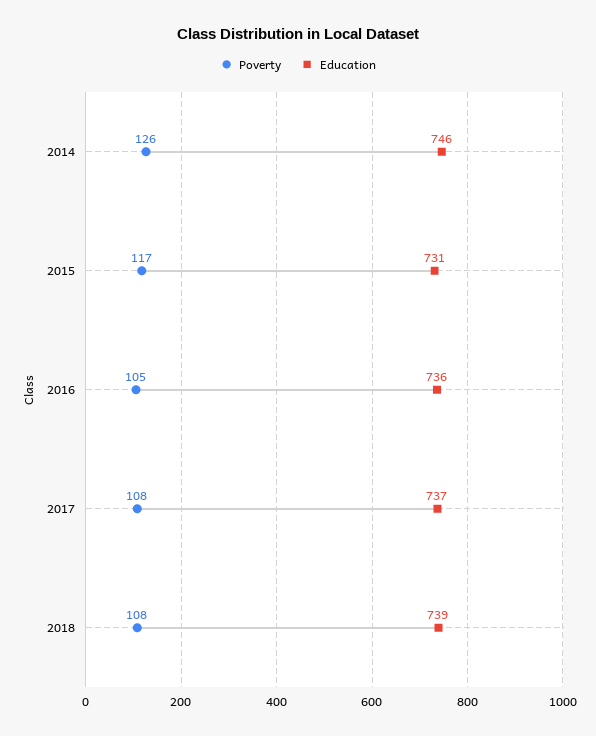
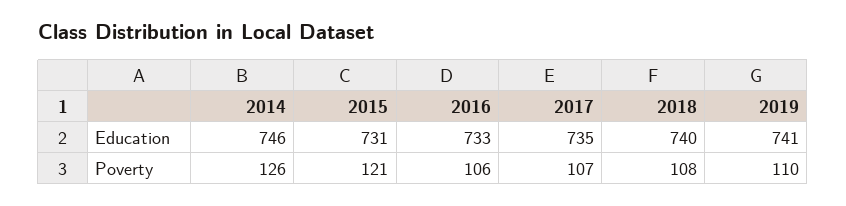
Poverty, 2015: 117 -> 121
Poverty, 2016: 105 -> 106
Education, 2016: 736 -> 733
Poverty, 2017: 108 -> 107
Education, 2017: 737 -> 735
Education, 2018: 739 -> 740
Education, 2019: none -> 741
Poverty, 2019: none -> 110

